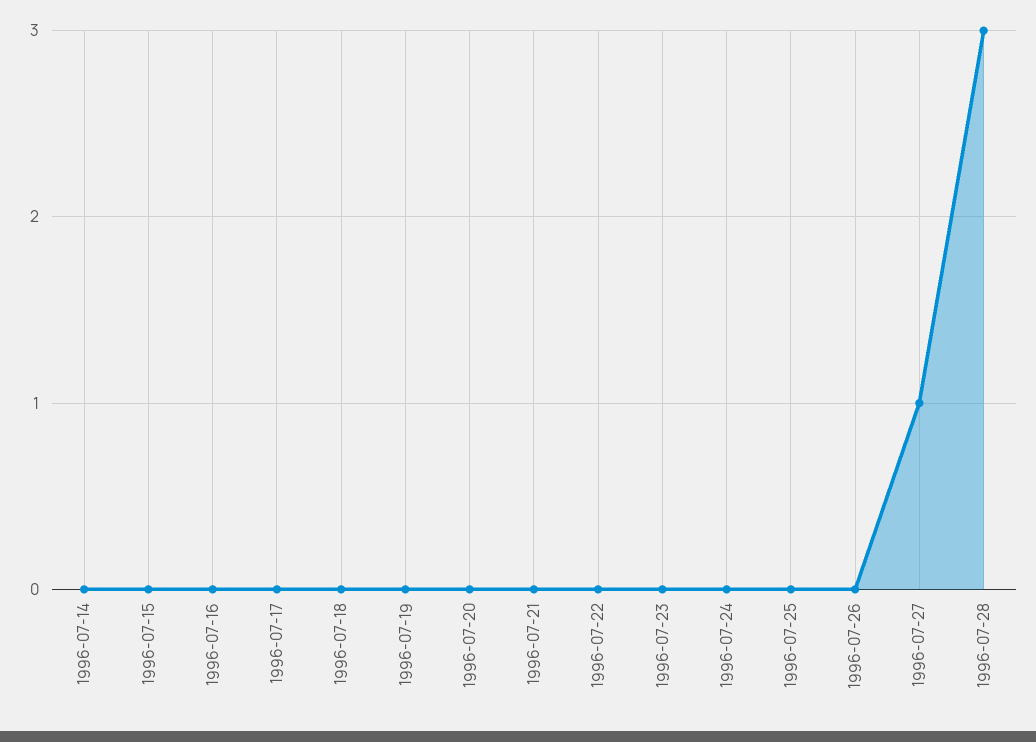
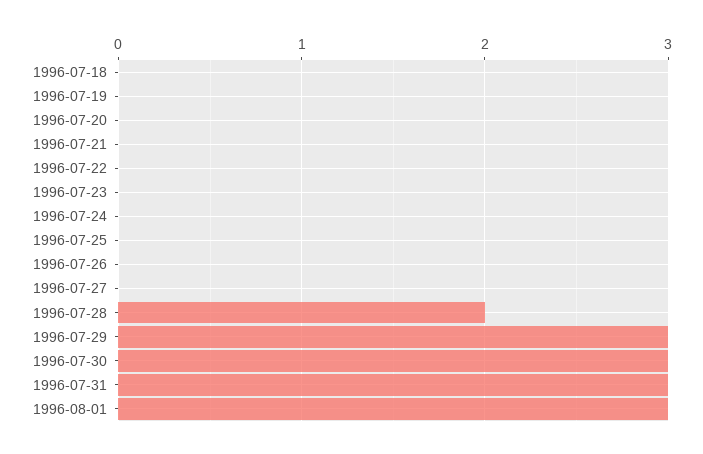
1996-07-14: 0 -> none
1996-07-15: 0 -> none
1996-07-16: 0 -> none
1996-07-17: 0 -> none
1996-07-27: 1 -> 0
1996-07-28: 3 -> 2
1996-07-29: none -> 3
1996-07-30: none -> 3
1996-07-31: none -> 3
1996-08-01: none -> 3

